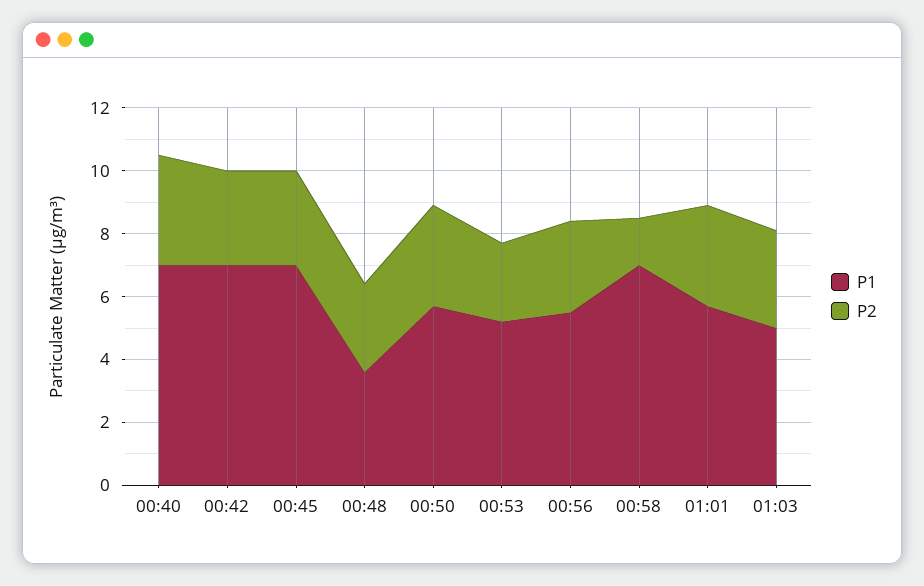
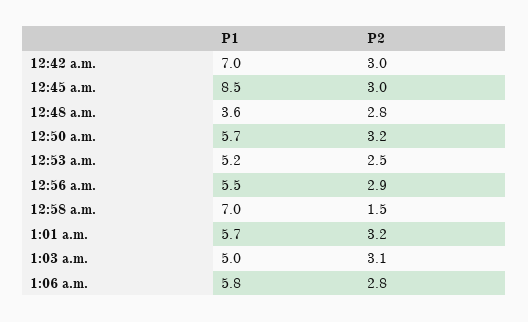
P1, 00:40: 7 -> none
P2, 00:40: 3.5 -> none
P1, 00:45: 7 -> 8.5
P1, 1:06 a.m.: none -> 5.8
P2, 1:06 a.m.: none -> 2.8

